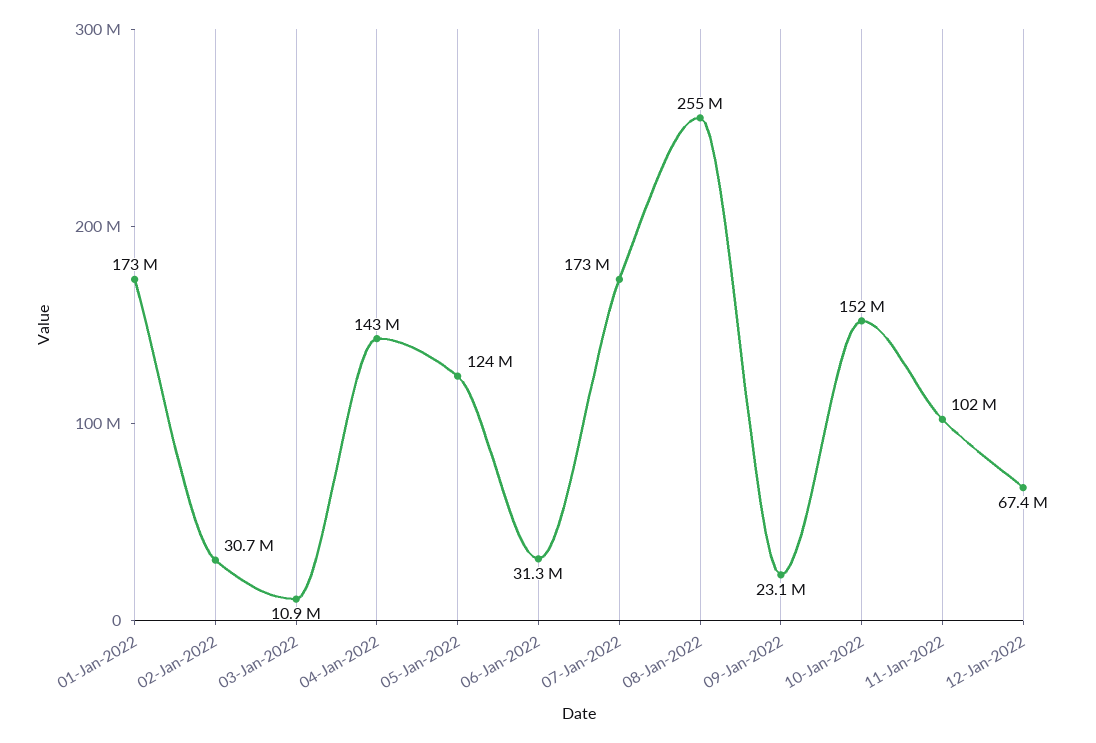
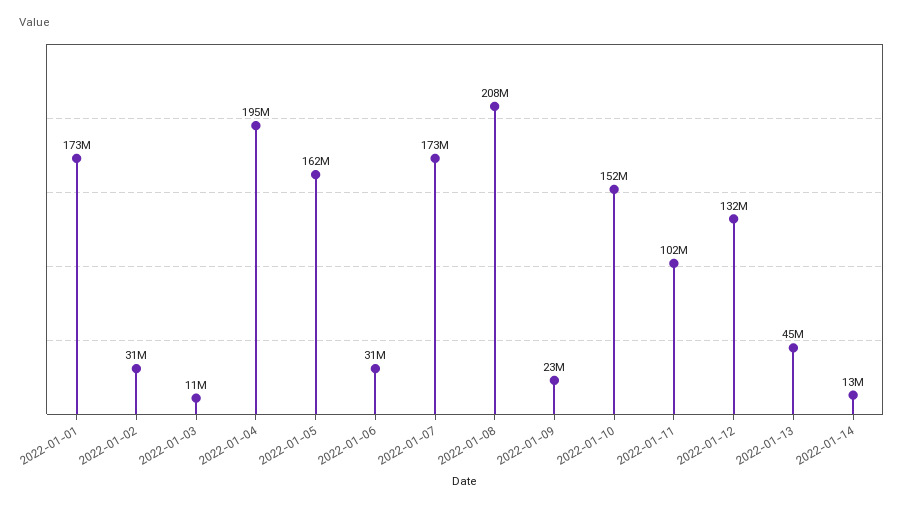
04-Jan-2022: 143000000 -> 195000000
05-Jan-2022: 124000000 -> 162000000
08-Jan-2022: 255000000 -> 208000000
12-Jan-2022: 67400000 -> 132000000
2022-01-13: none -> 45000000
2022-01-14: none -> 13000000

